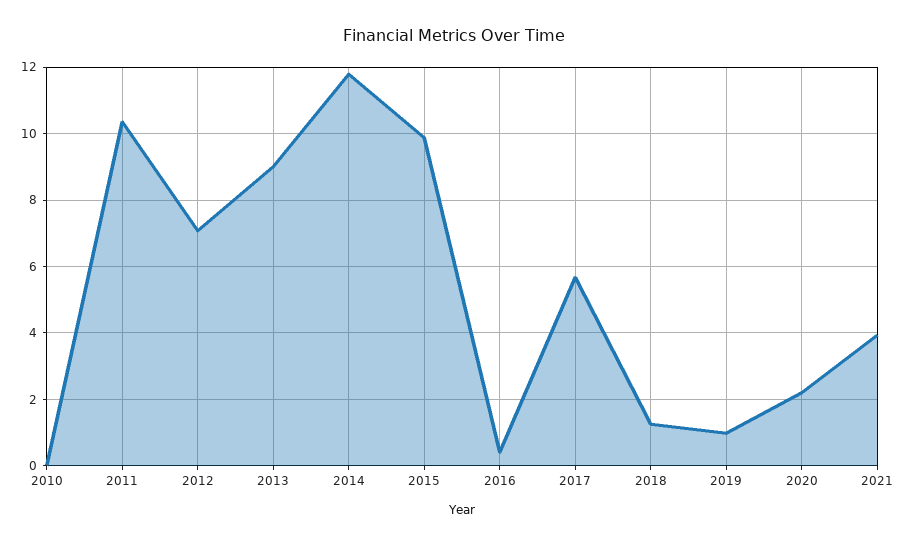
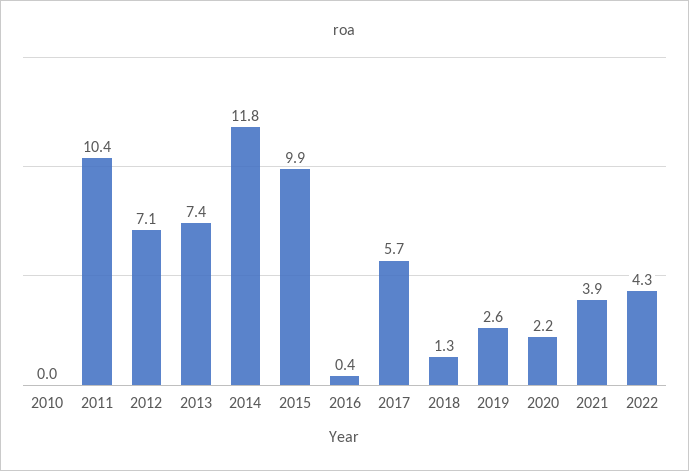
2013: 9 -> 7.4
2019: 1 -> 2.6
2022: none -> 4.3

